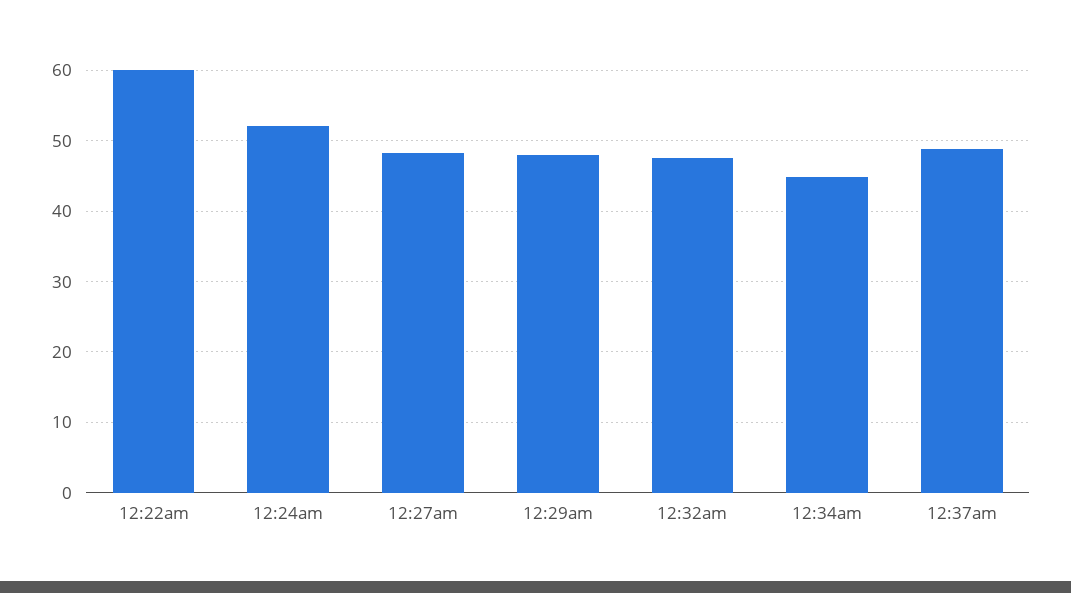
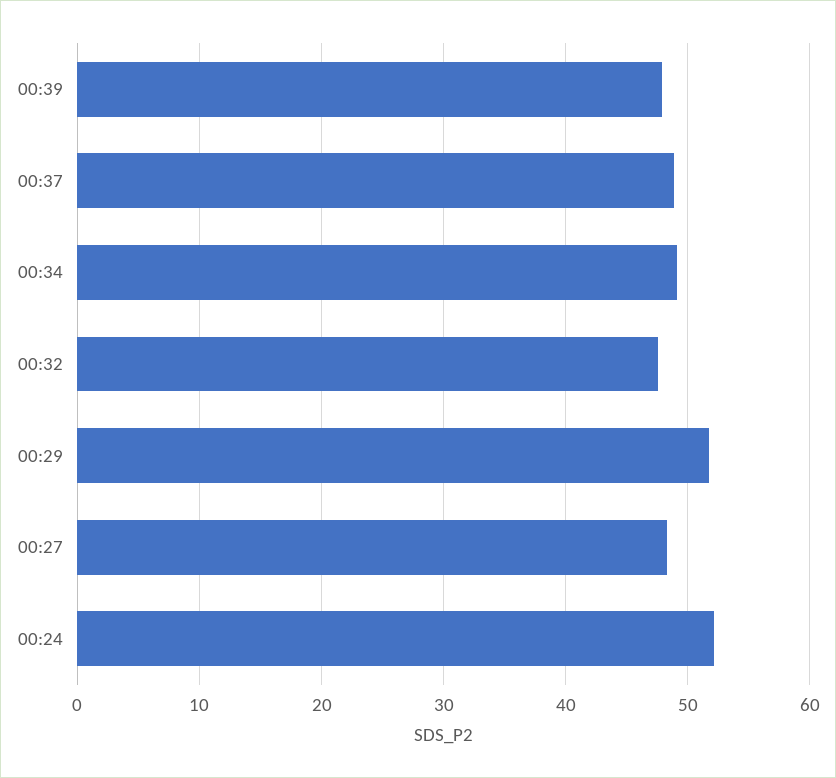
12:22am: 60 -> none
12:29am: 48 -> 52
12:34am: 45 -> 49
00:39: none -> 48

